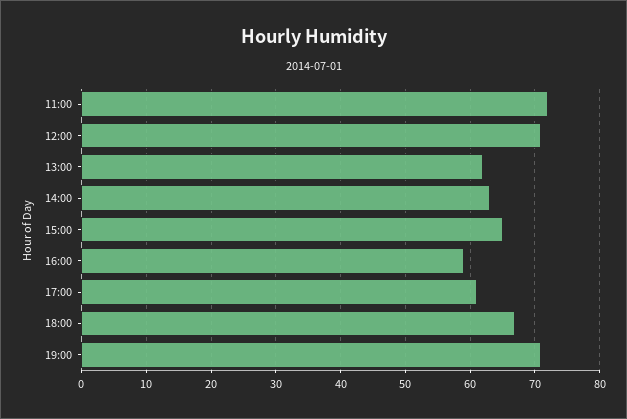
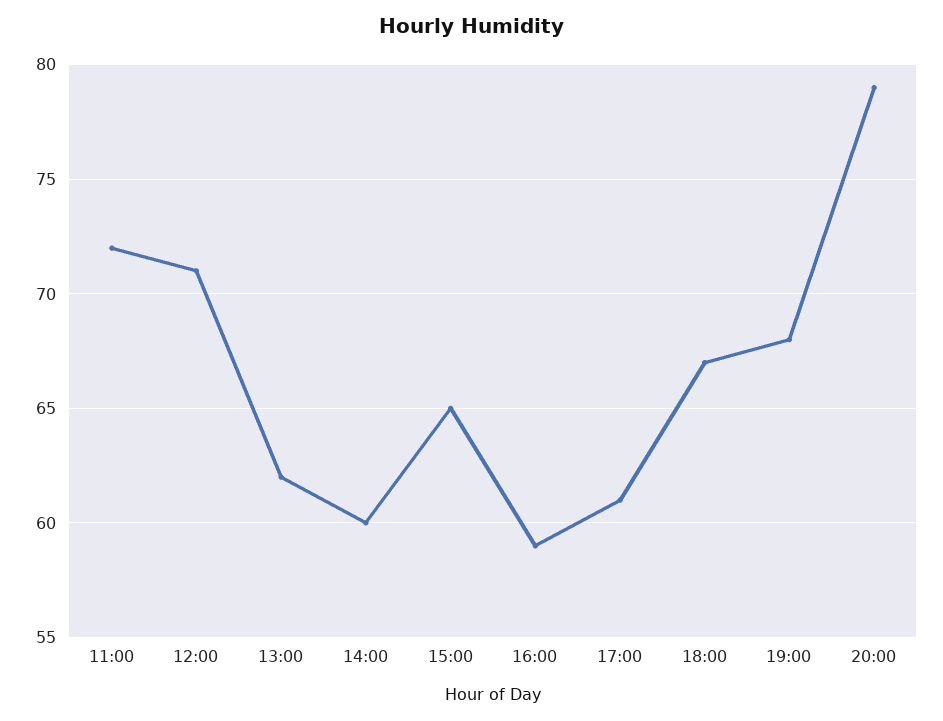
14:00: 63 -> 60
19:00: 71 -> 68
20:00: none -> 79

